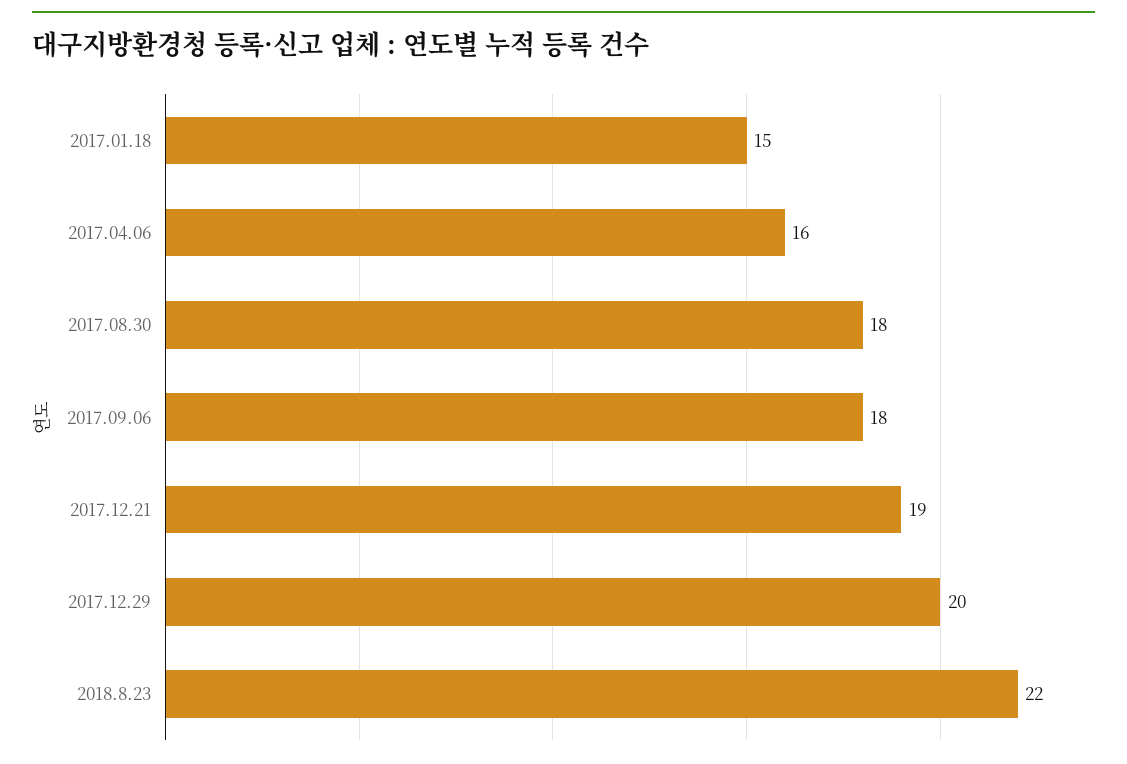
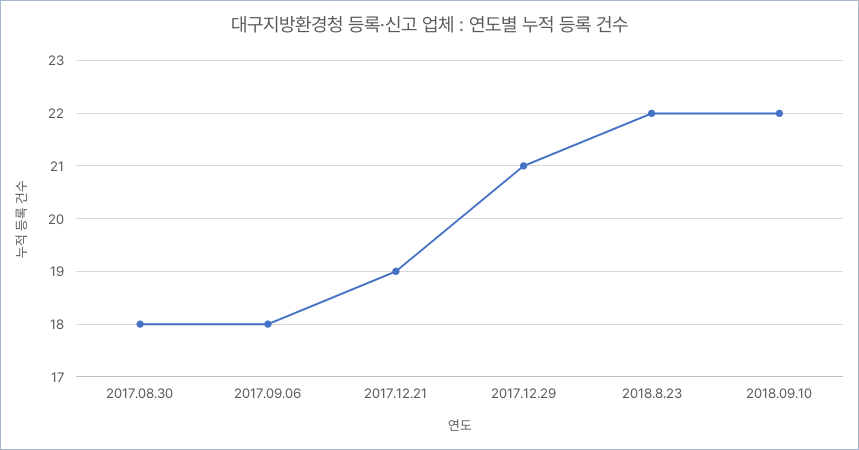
2017.01.18: 15 -> none
2017.04.06: 16 -> none
2017.12.29: 20 -> 21
2018.09.10: none -> 22

